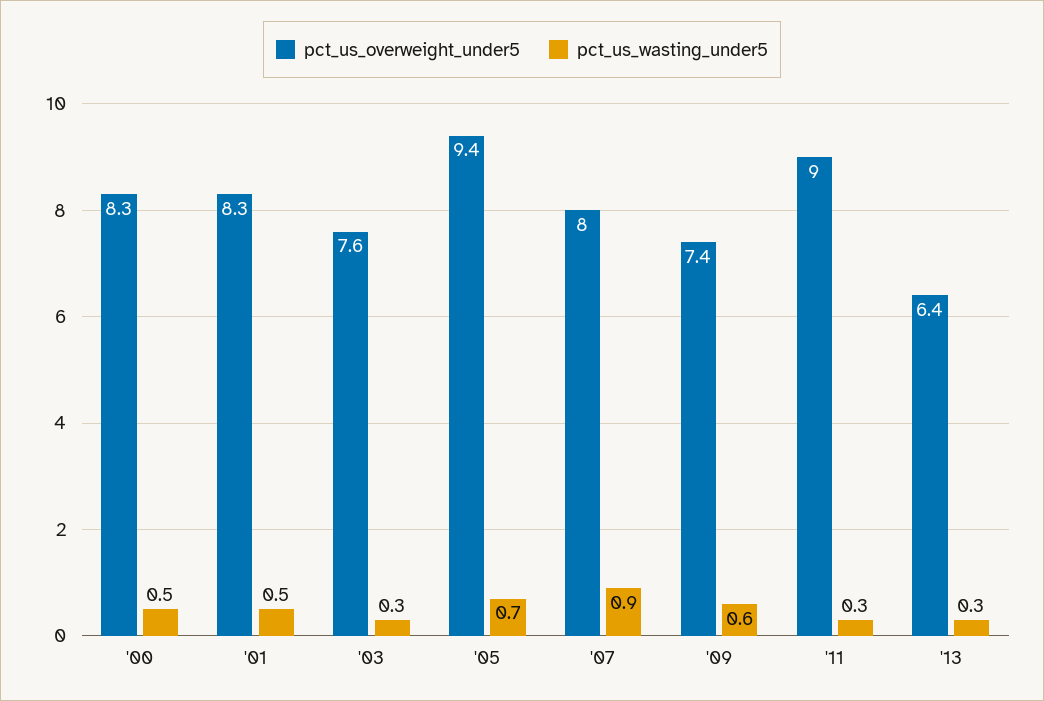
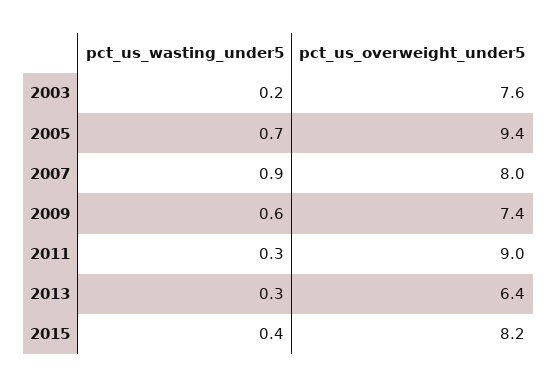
pct_us_overweight_under5, '00: 8.3 -> none
pct_us_wasting_under5, '00: 0.5 -> none
pct_us_overweight_under5, '01: 8.3 -> none
pct_us_wasting_under5, '01: 0.5 -> none
pct_us_wasting_under5, '03: 0.3 -> 0.2
pct_us_wasting_under5, 2015: none -> 0.4
pct_us_overweight_under5, 2015: none -> 8.2

